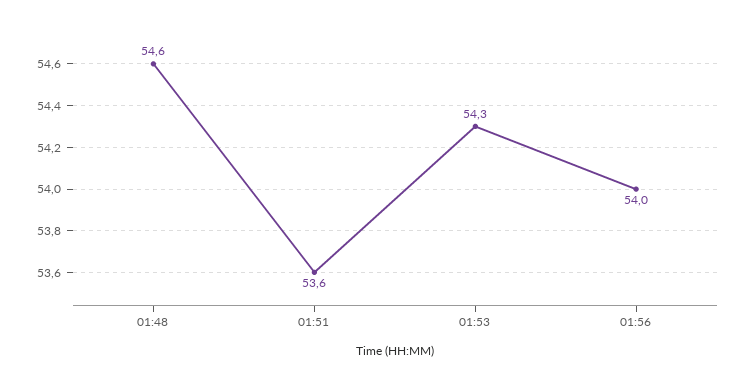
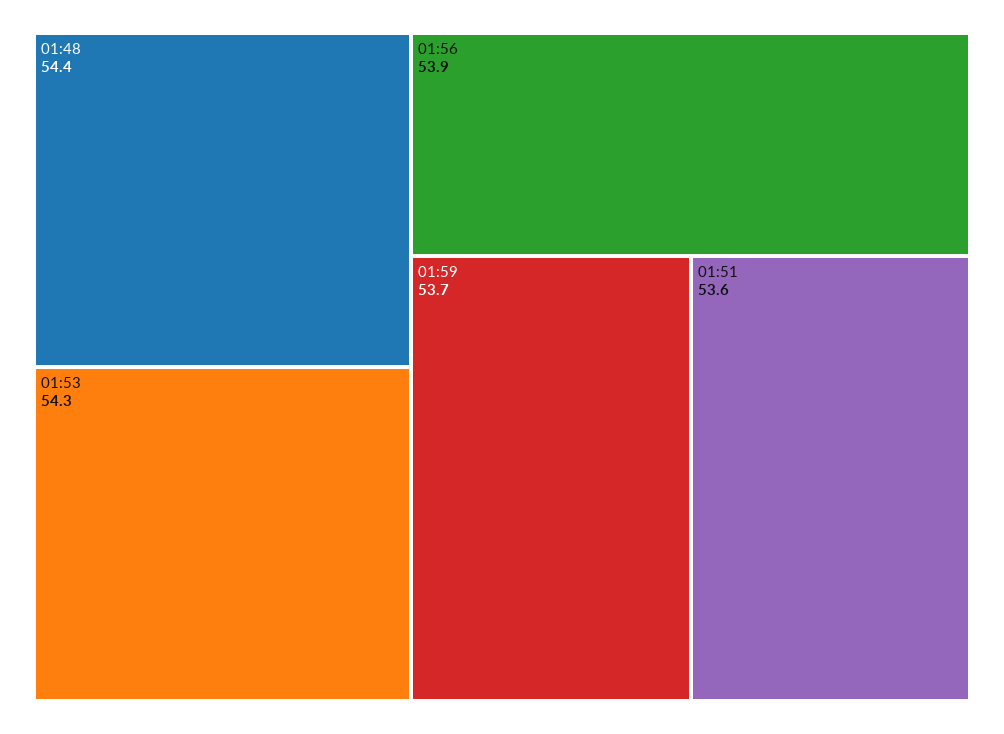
01:48: 54.6 -> 54.4
01:56: 54 -> 53.9
01:59: none -> 53.7

